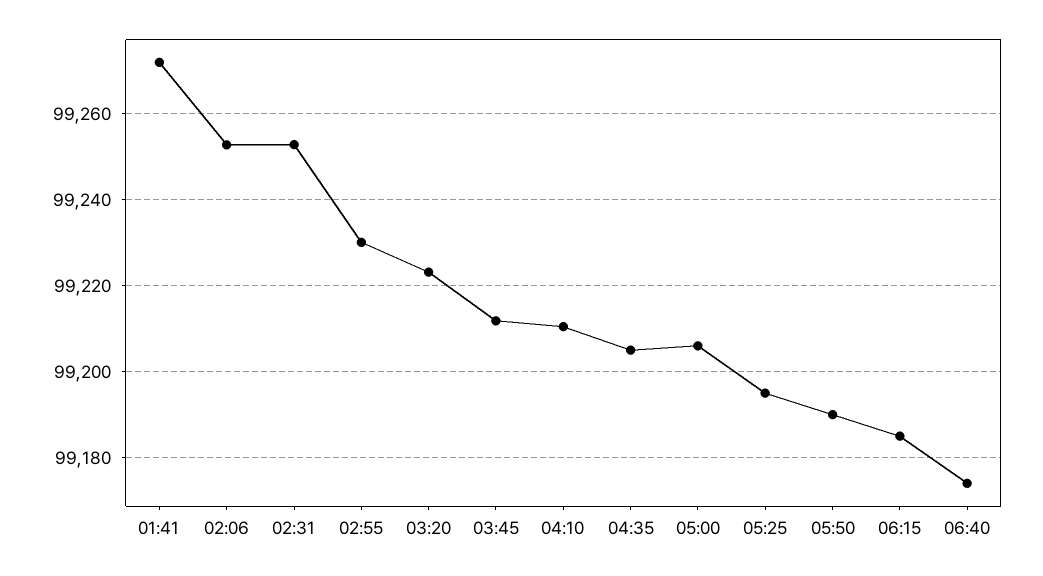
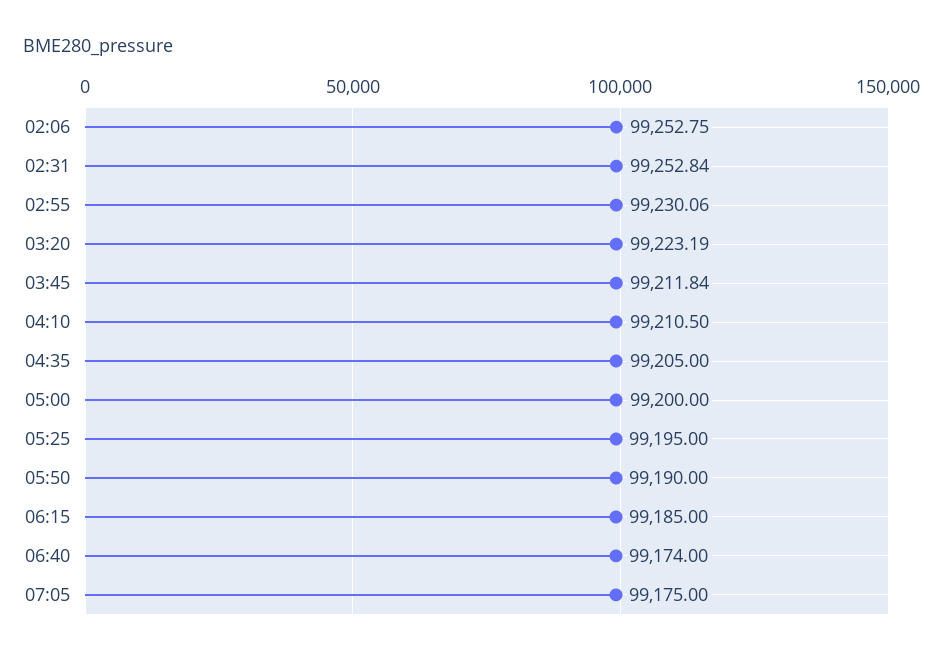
01:41: 99272 -> none
05:00: 99206 -> 99200
07:05: none -> 99175

